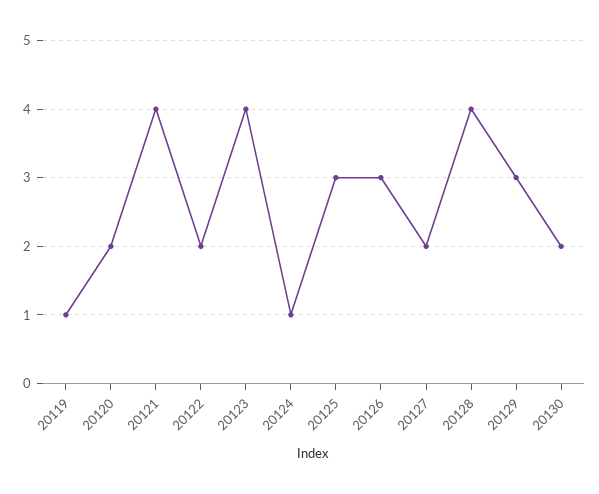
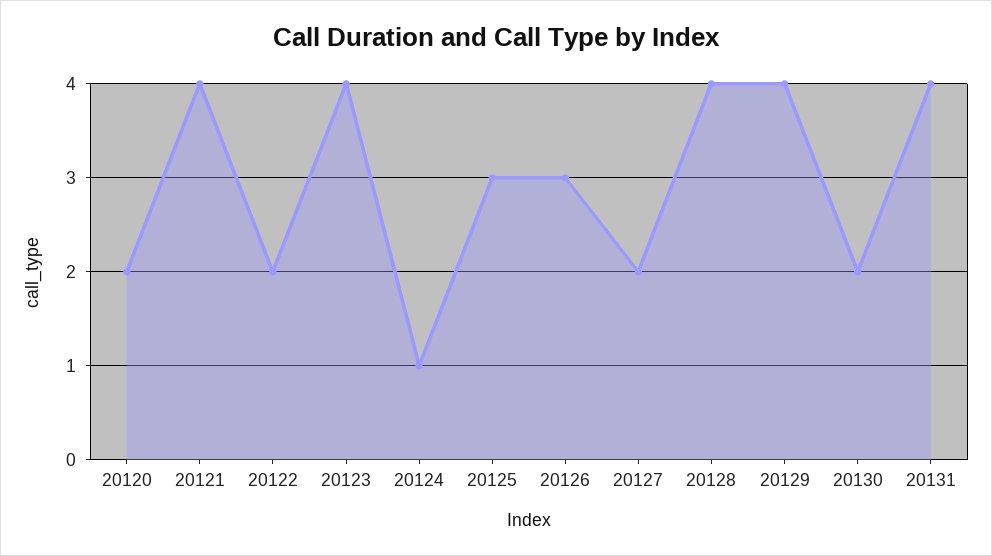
20119: 1 -> none
20129: 3 -> 4
20131: none -> 4

